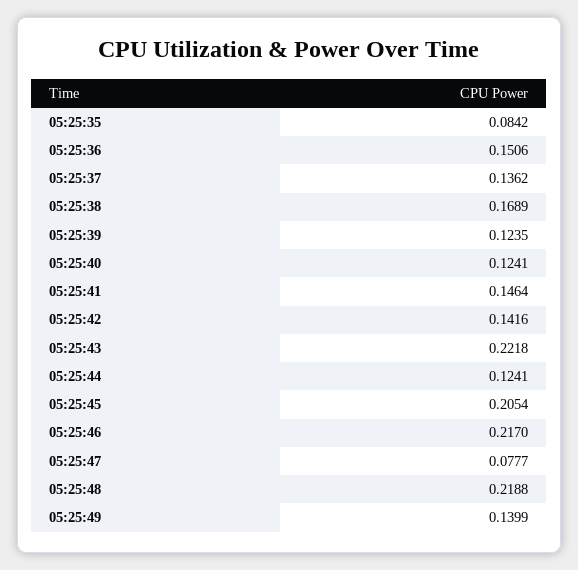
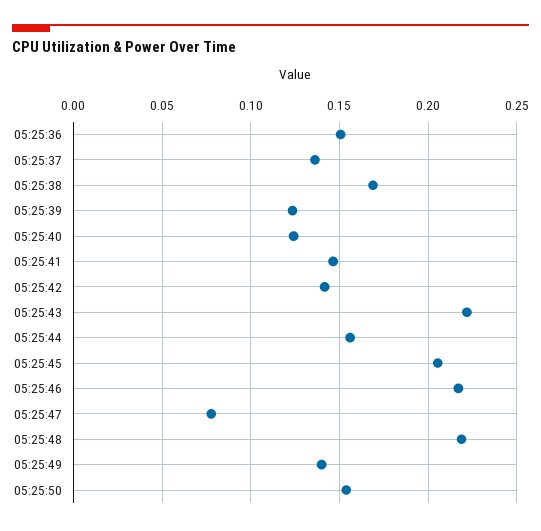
05:25:35: 0.0842 -> none
05:25:44: 0.1241 -> 0.155
05:25:50: none -> 0.155

